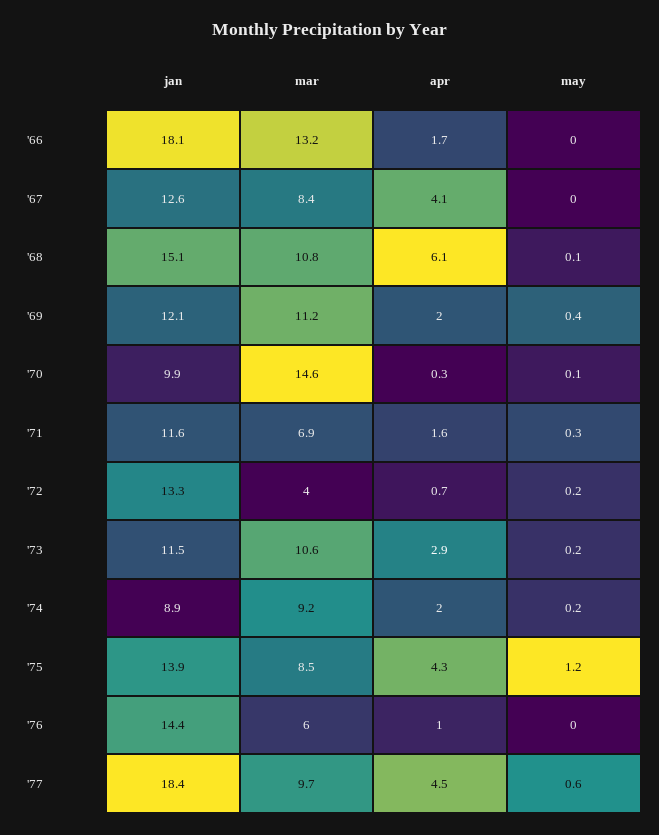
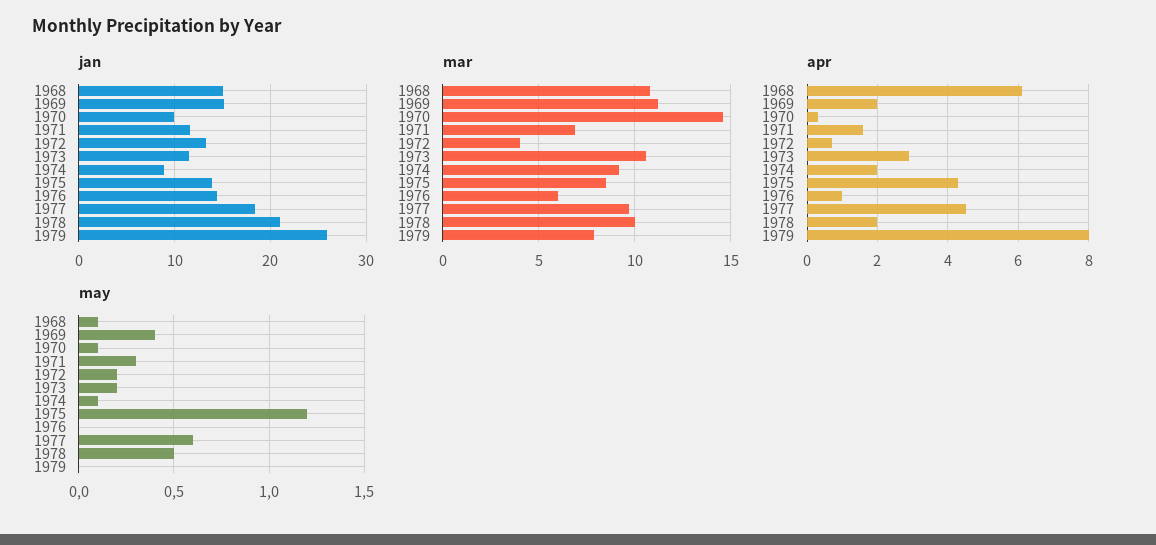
jan, '66: 18.1 -> none
mar, '66: 13.2 -> none
apr, '66: 1.7 -> none
may, '66: 0 -> none
jan, '67: 12.6 -> none
mar, '67: 8.4 -> none
apr, '67: 4.1 -> none
may, '67: 0 -> none
jan, '69: 12.1 -> 15
may, '74: 0.2 -> 0.1
jan, 1978: none -> 21
jan, 1979: none -> 26
mar, 1978: none -> 10
mar, 1979: none -> 8
apr, 1978: none -> 2
apr, 1979: none -> 8
may, 1978: none -> 0.5
may, 1979: none -> 0

